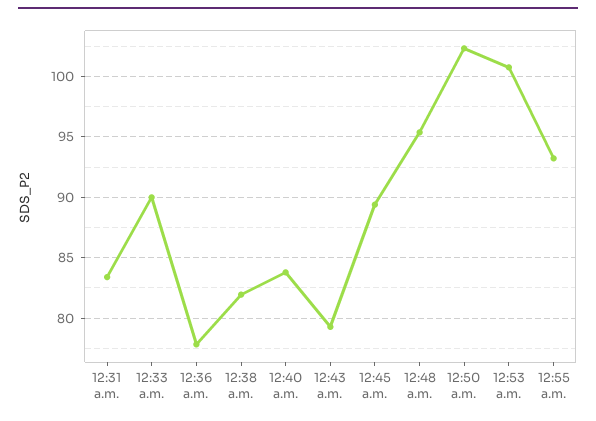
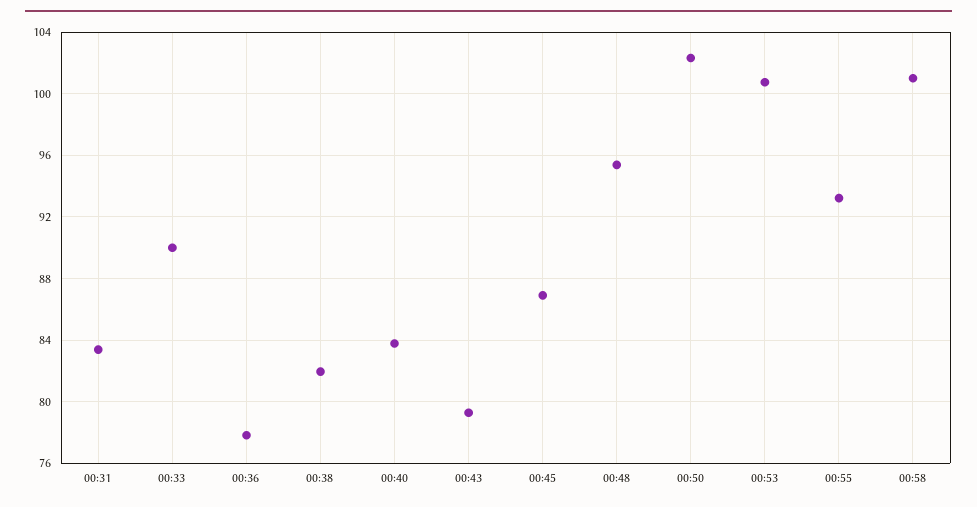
12:45 a.m.: 89.5 -> 87
00:58: none -> 101

